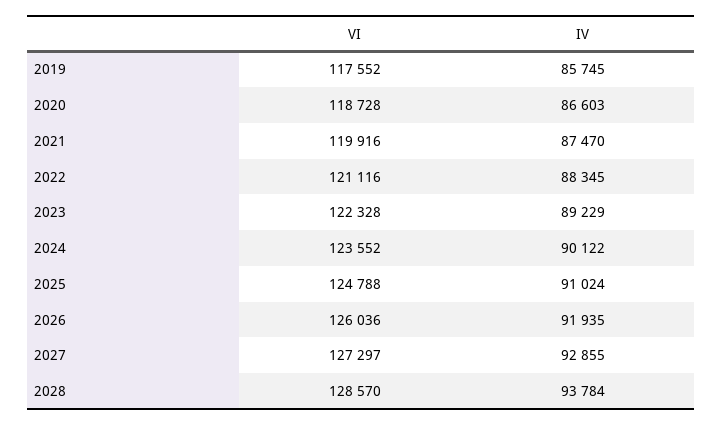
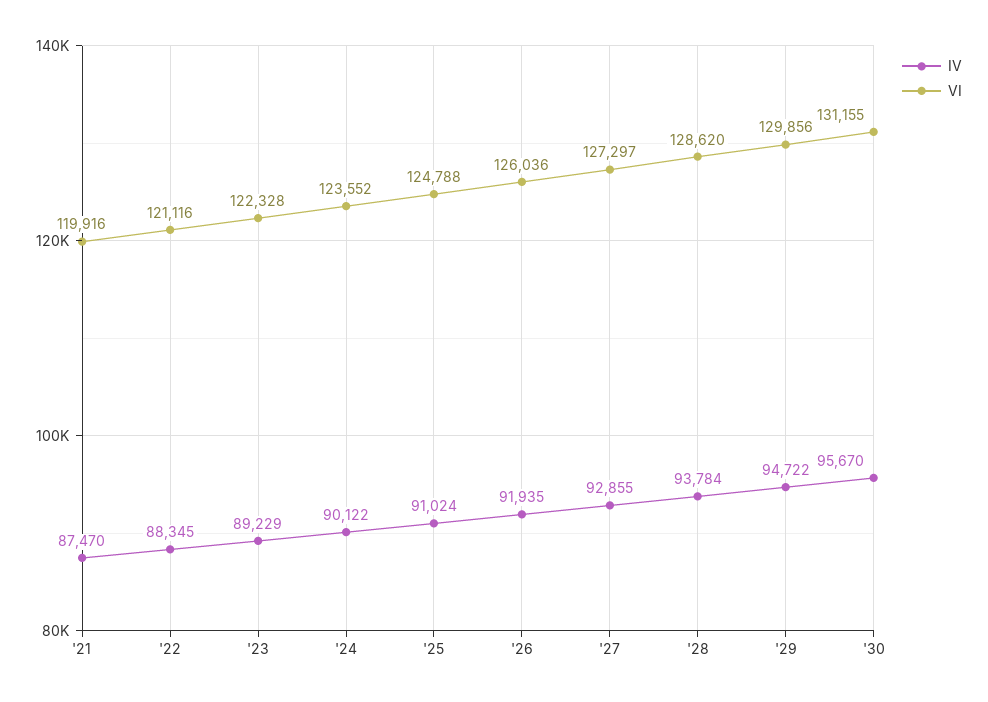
VI, 2019: 117552 -> none
IV, 2019: 85745 -> none
VI, 2020: 118728 -> none
IV, 2020: 86603 -> none
VI, 2028: 128570 -> 128620
IV, '29: none -> 94722
VI, '29: none -> 129856
IV, '30: none -> 95670
VI, '30: none -> 131155

